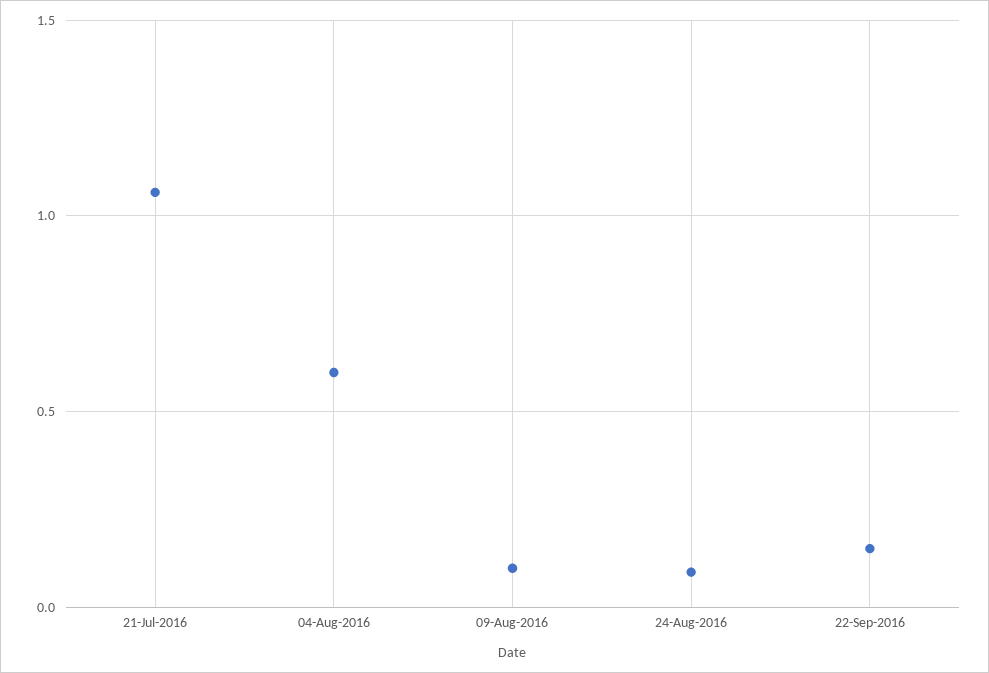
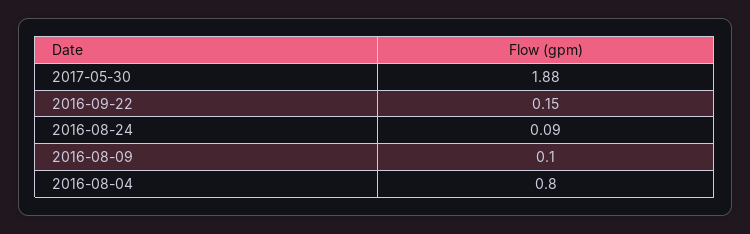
21-Jul-2016: 1.05 -> none
04-Aug-2016: 0.6 -> 0.8
2017-05-30: none -> 1.88

